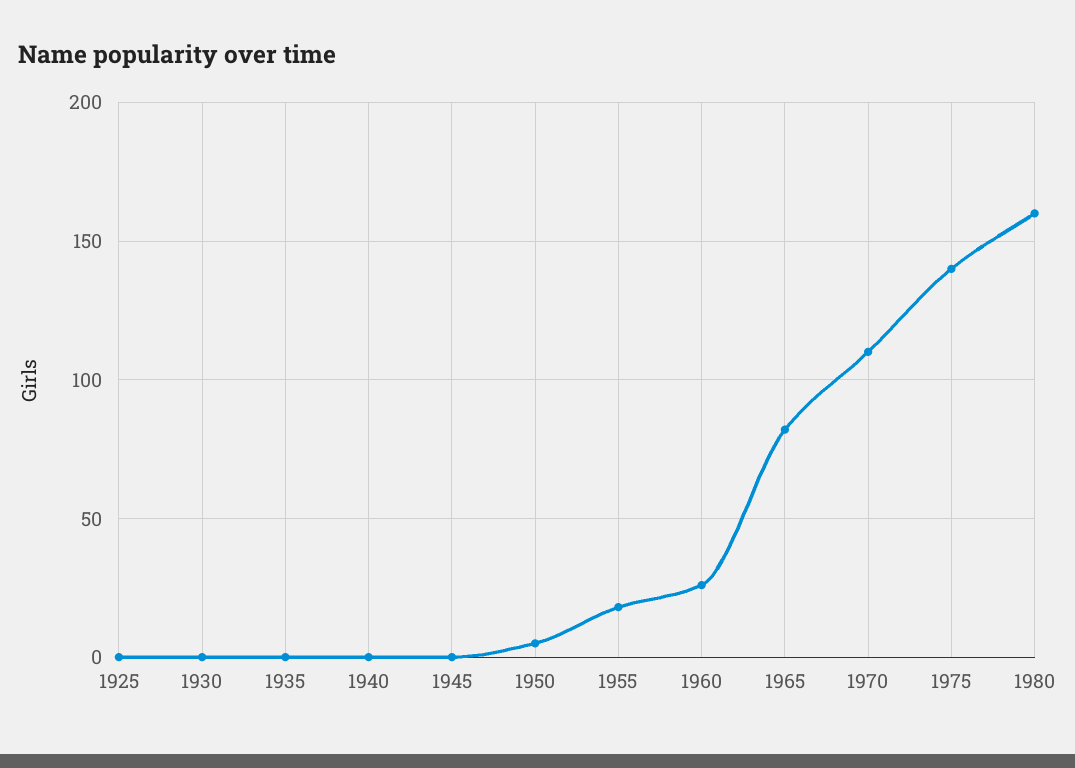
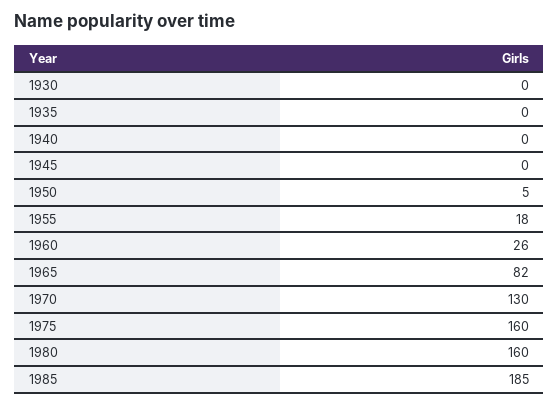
1925: 0 -> none
1970: 110 -> 130
1975: 140 -> 160
1985: none -> 185

